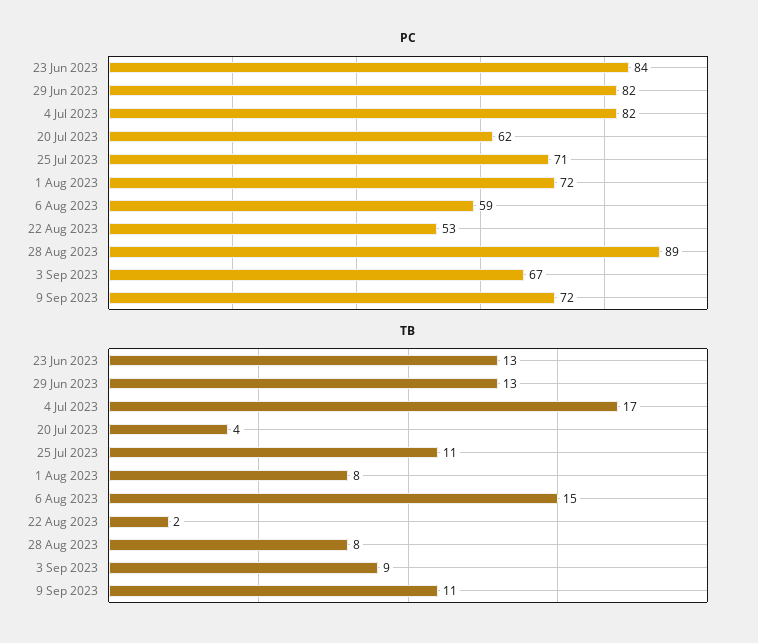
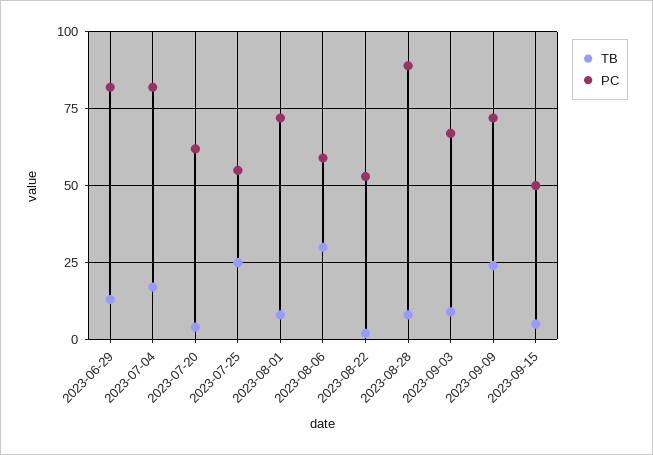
PC, 23 Jun 2023: 84 -> none
PC, 25 Jul 2023: 71 -> 55
TB, 23 Jun 2023: 13 -> none
TB, 25 Jul 2023: 11 -> 25
TB, 6 Aug 2023: 15 -> 30
TB, 9 Sep 2023: 11 -> 25
TB, 2023-09-15: none -> 5
PC, 2023-09-15: none -> 50

